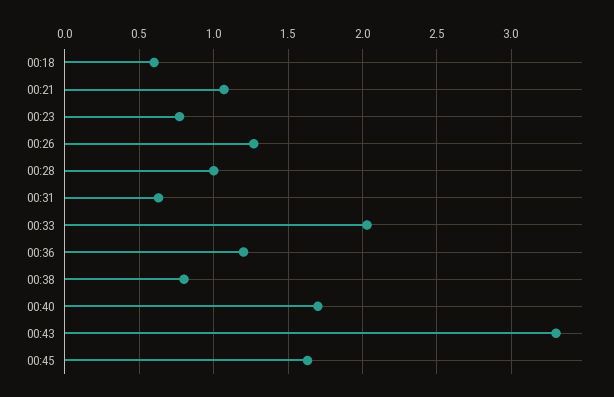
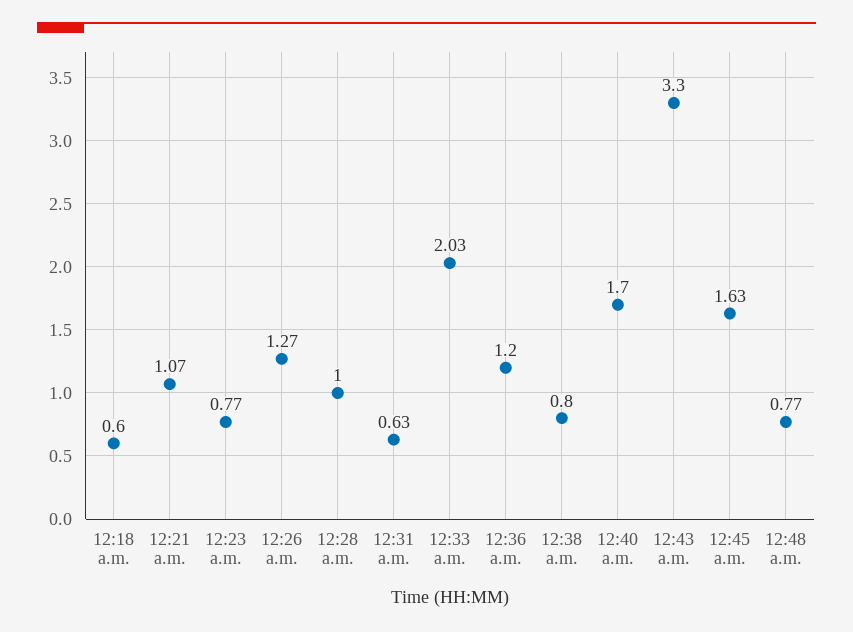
12:48 a.m.: none -> 0.77

